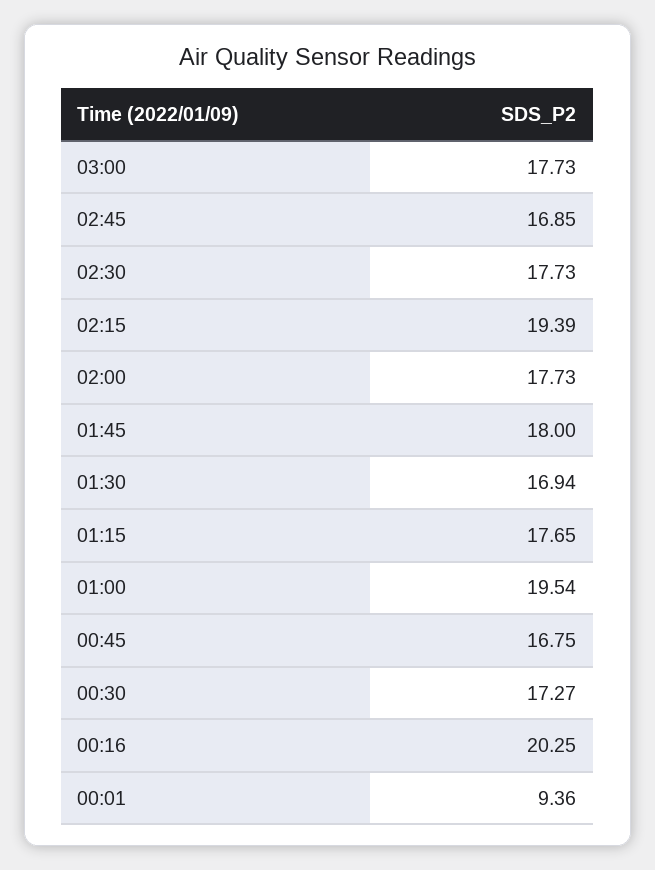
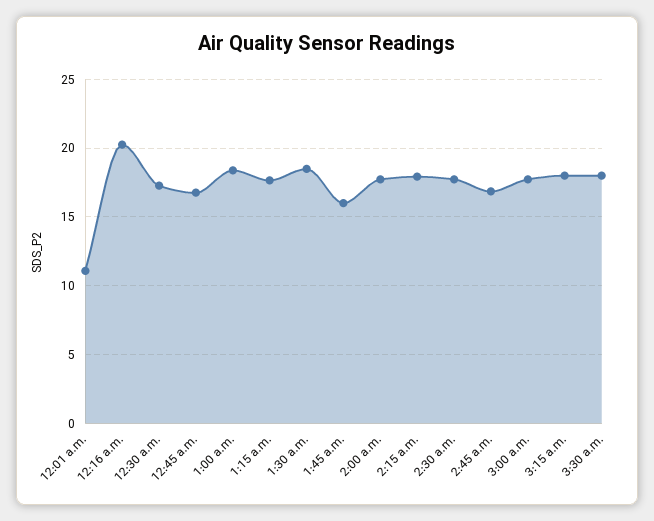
02:15: 19.39 -> 18
01:45: 18 -> 16
01:30: 16.94 -> 18.5
01:00: 19.54 -> 18.5
00:01: 9.36 -> 11
3:15 a.m.: none -> 18
3:30 a.m.: none -> 18

